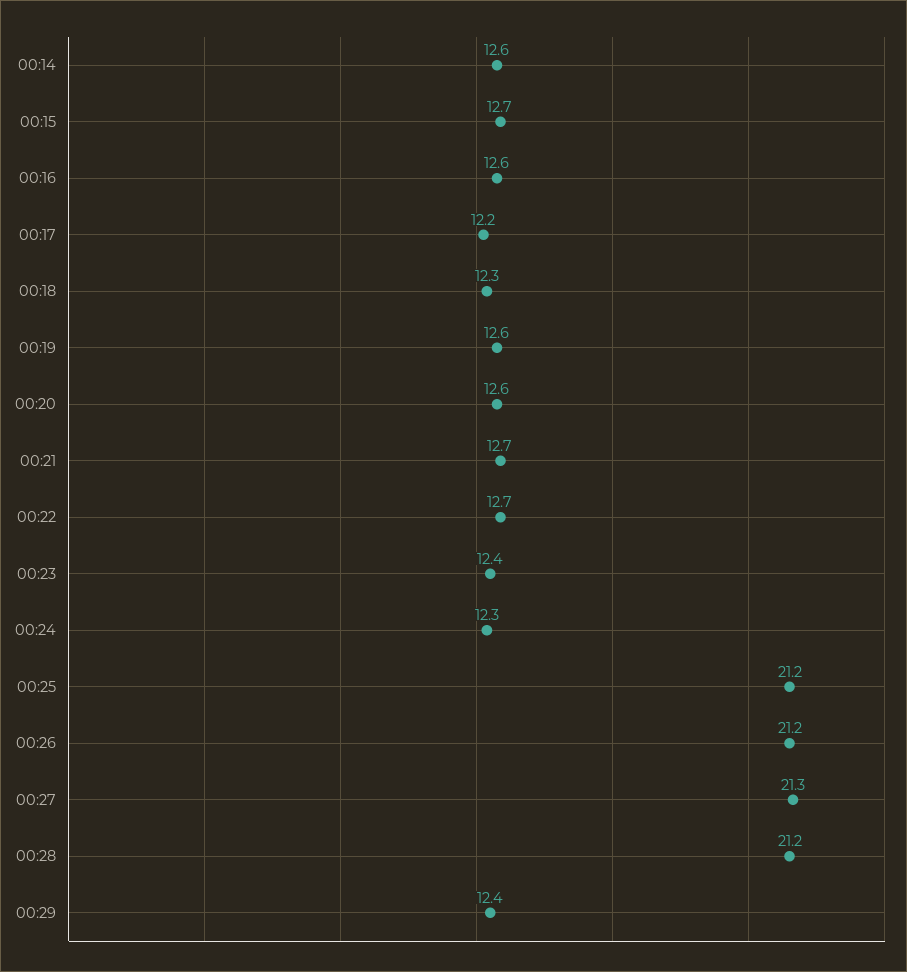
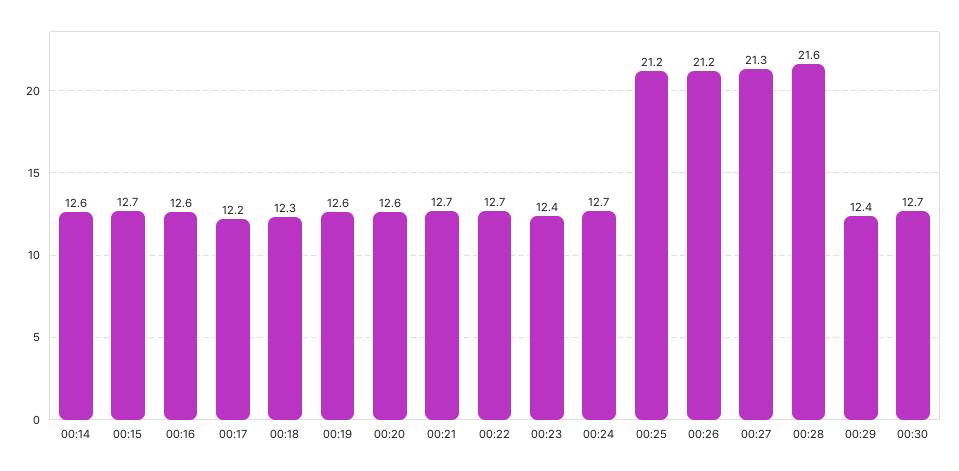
00:24: 12.3 -> 12.7
00:28: 21.2 -> 21.6
00:30: none -> 12.7

